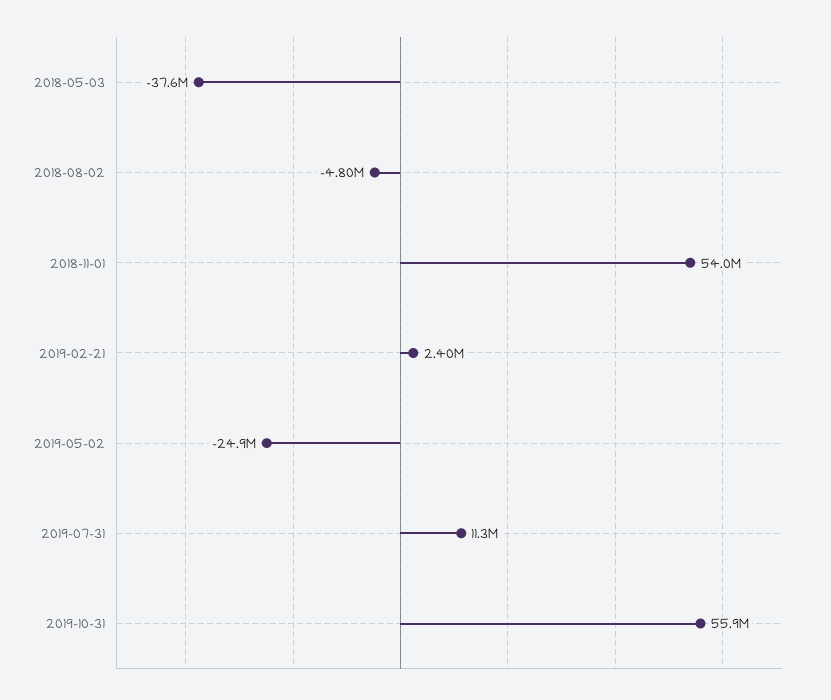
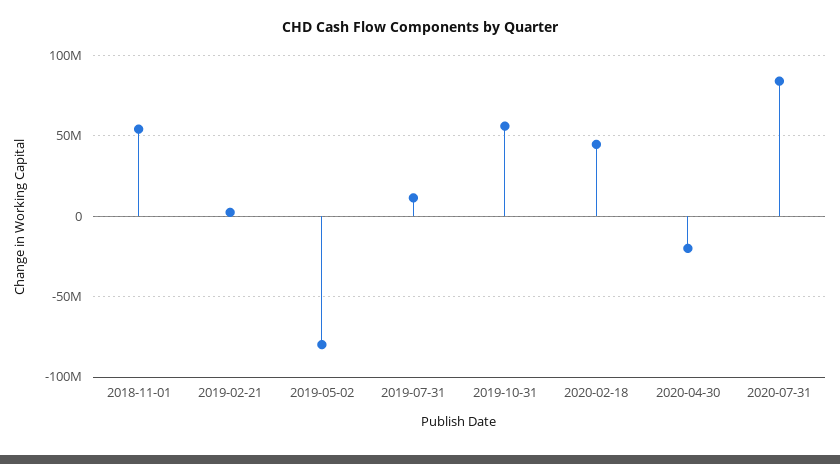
2018-05-03: -37600000 -> none
2018-08-02: -4800000 -> none
2019-05-02: -24900000 -> -80000000
2020-02-18: none -> 45000000
2020-04-30: none -> -20000000
2020-07-31: none -> 85000000

